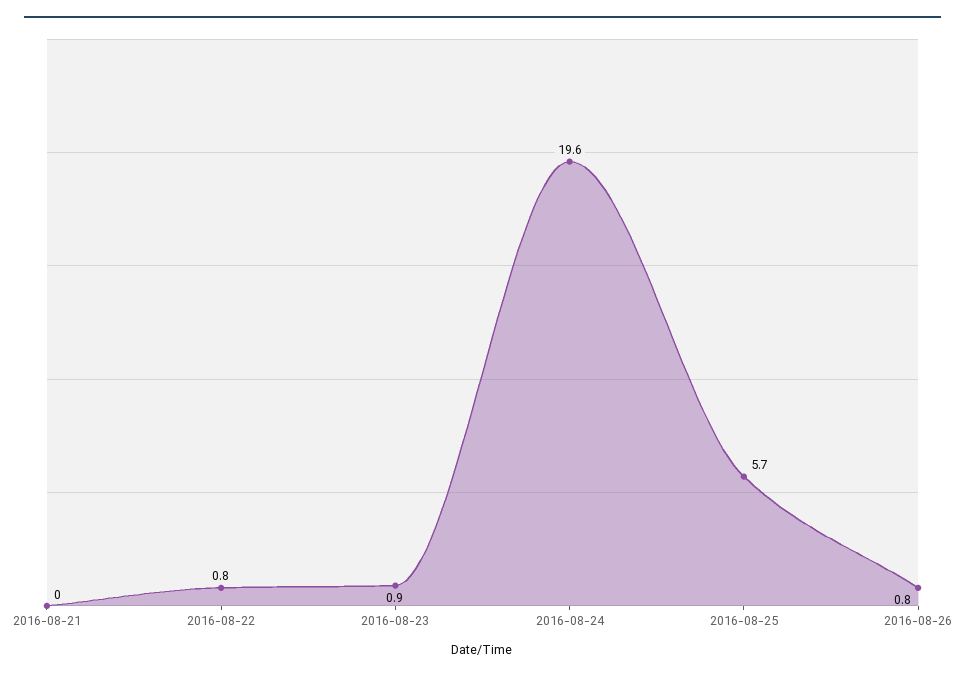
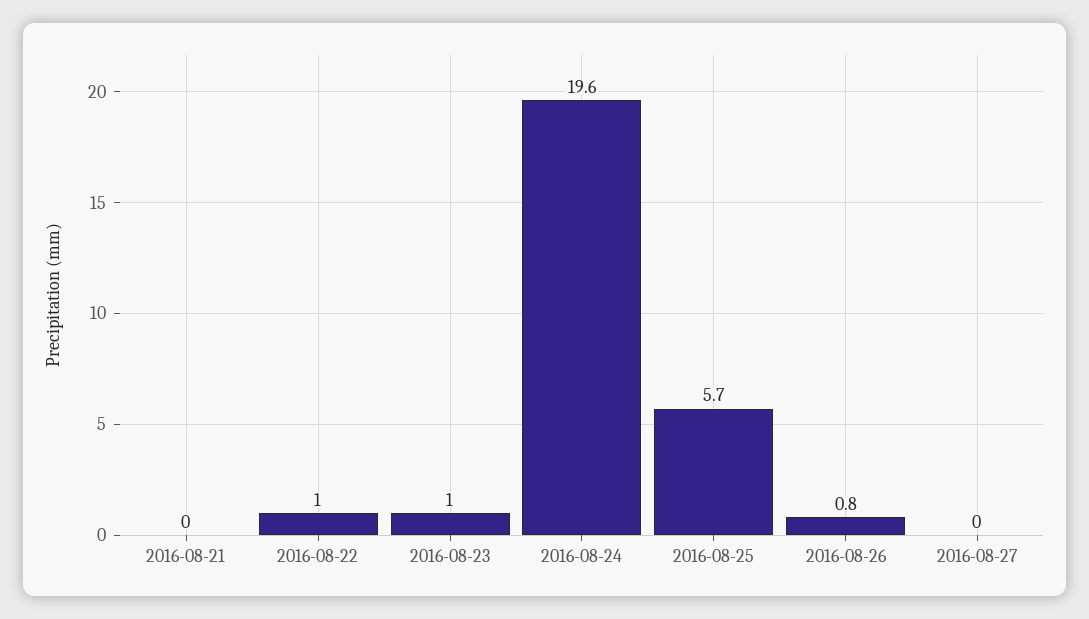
2016-08-22: 0.8 -> 1
2016-08-23: 0.9 -> 1
2016-08-27: none -> 0

